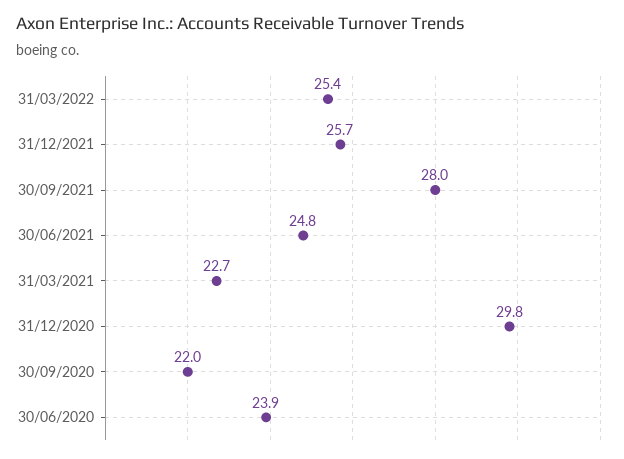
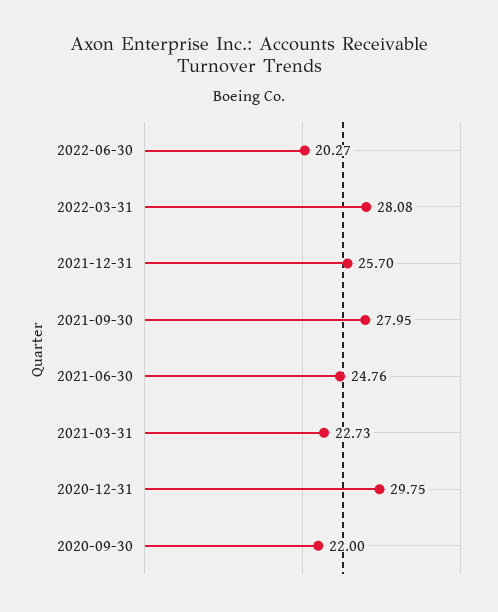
31/03/2022: 25.4 -> 28.08
30/06/2020: 23.9 -> none
2022-06-30: none -> 20.27

